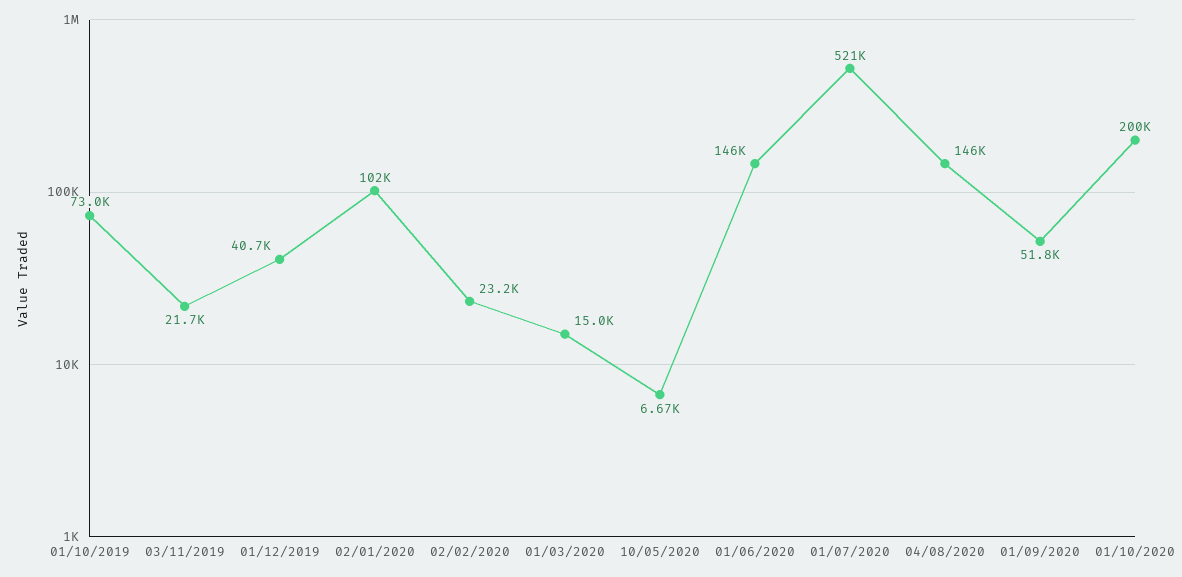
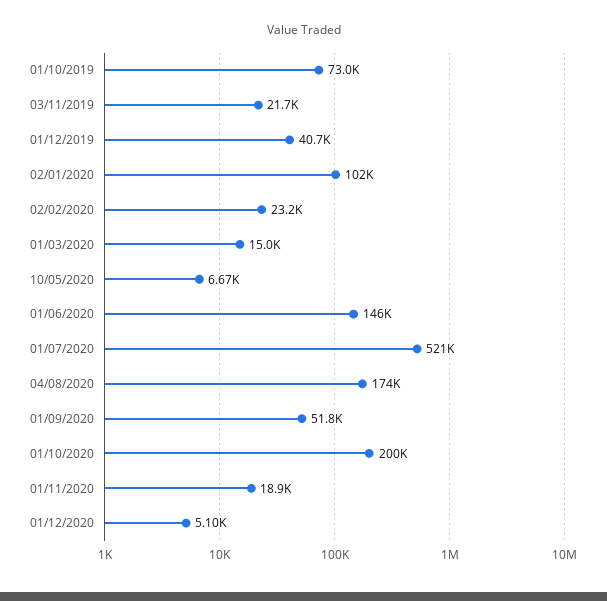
04/08/2020: 146000 -> 174000
01/11/2020: none -> 18900
01/12/2020: none -> 5100

